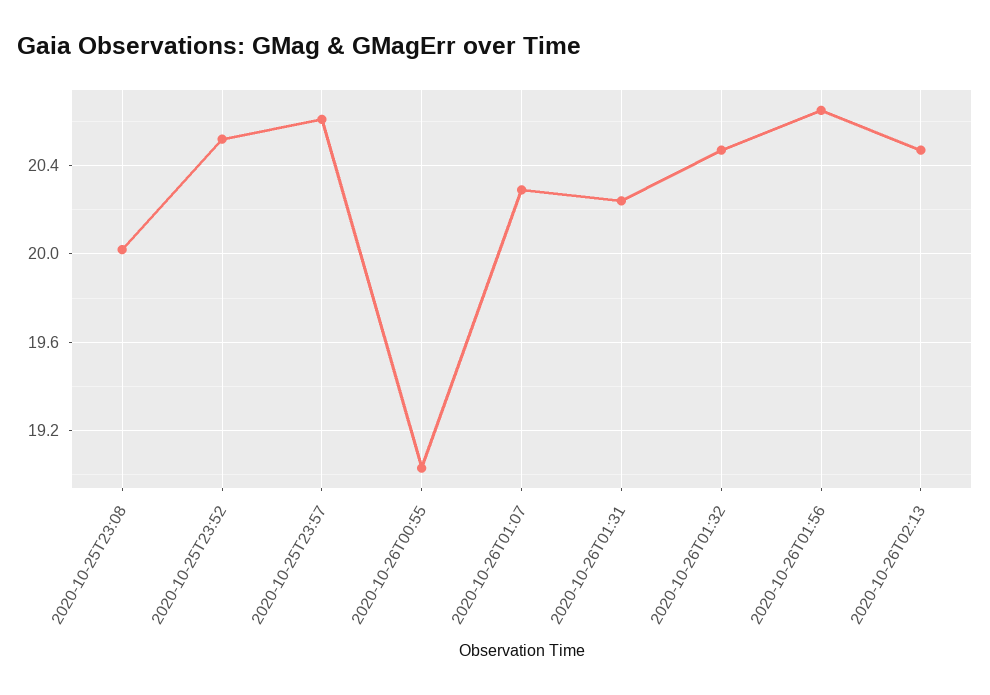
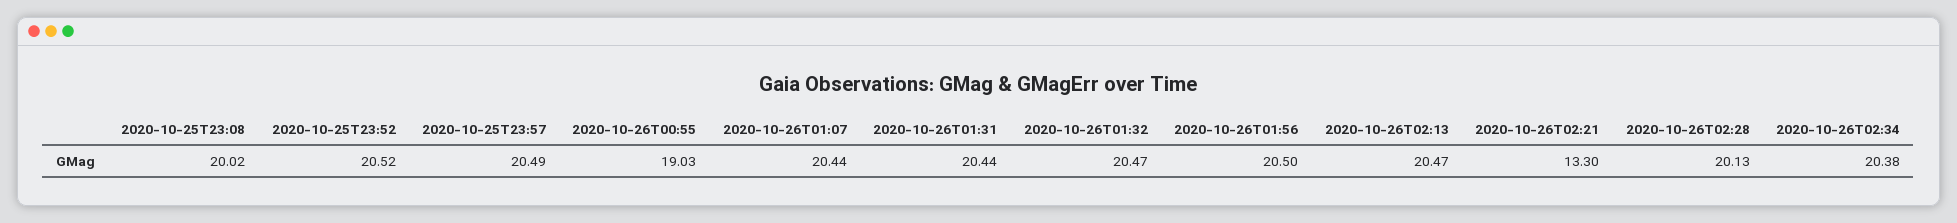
2020-10-25T23:57: 20.6 -> 20.49
2020-10-26T01:07: 20.3 -> 20.44
2020-10-26T01:31: 20.25 -> 20.44
2020-10-26T01:56: 20.65 -> 20.5
2020-10-26T02:21: none -> 13.3
2020-10-26T02:28: none -> 20.13
2020-10-26T02:34: none -> 20.38

